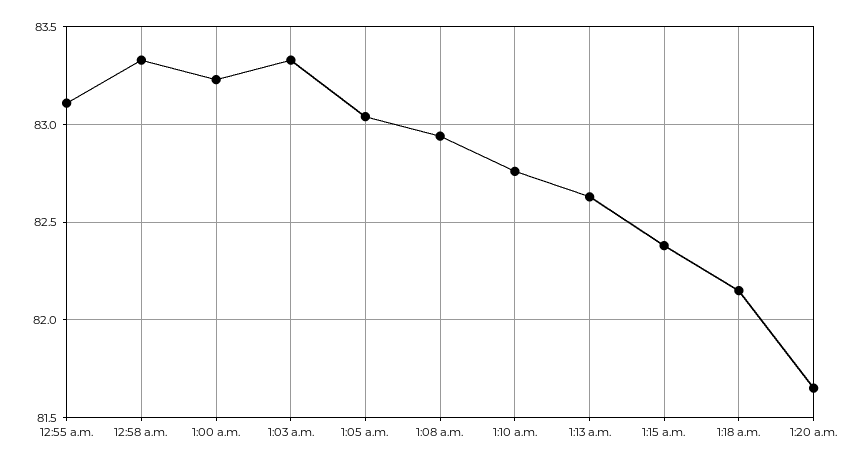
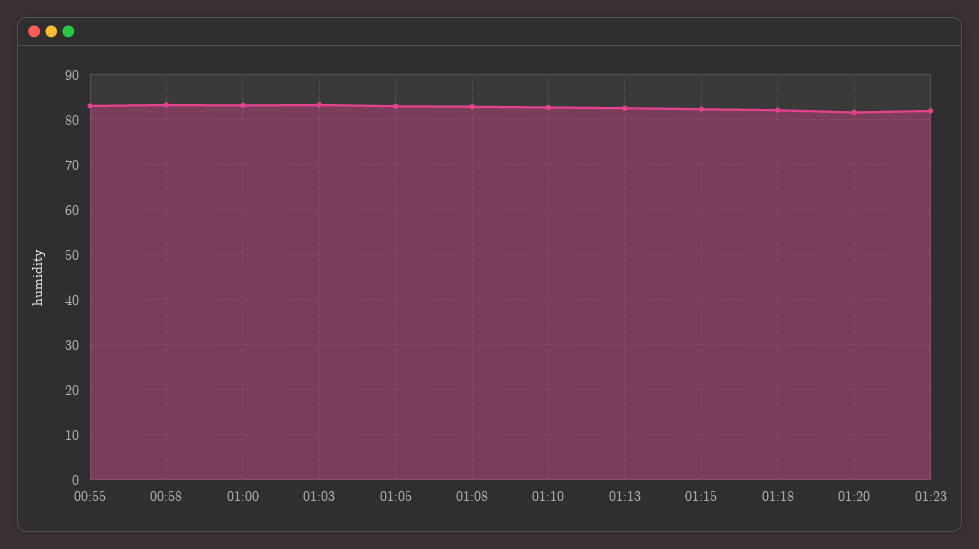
01:23: none -> 82

